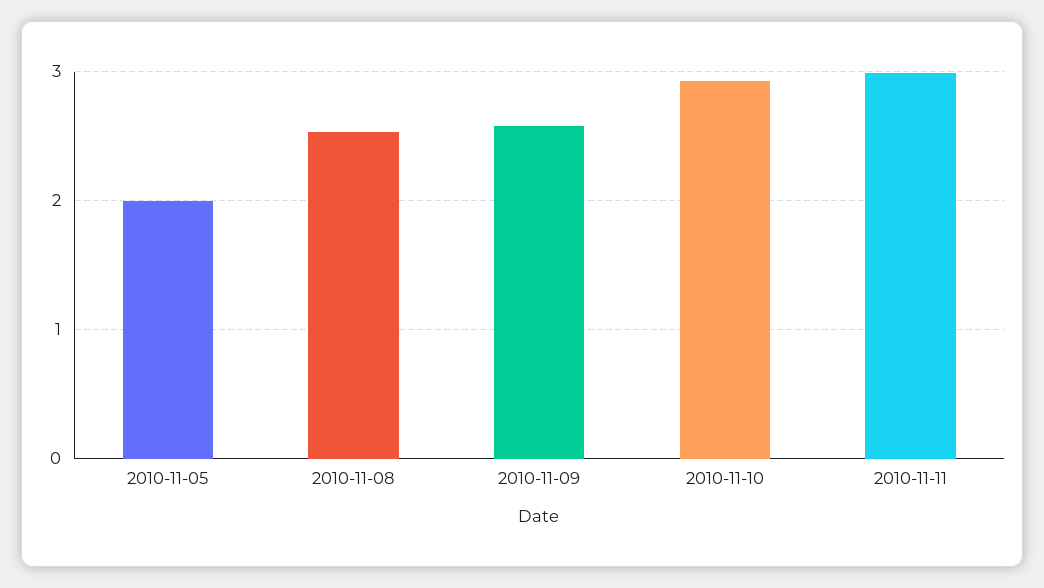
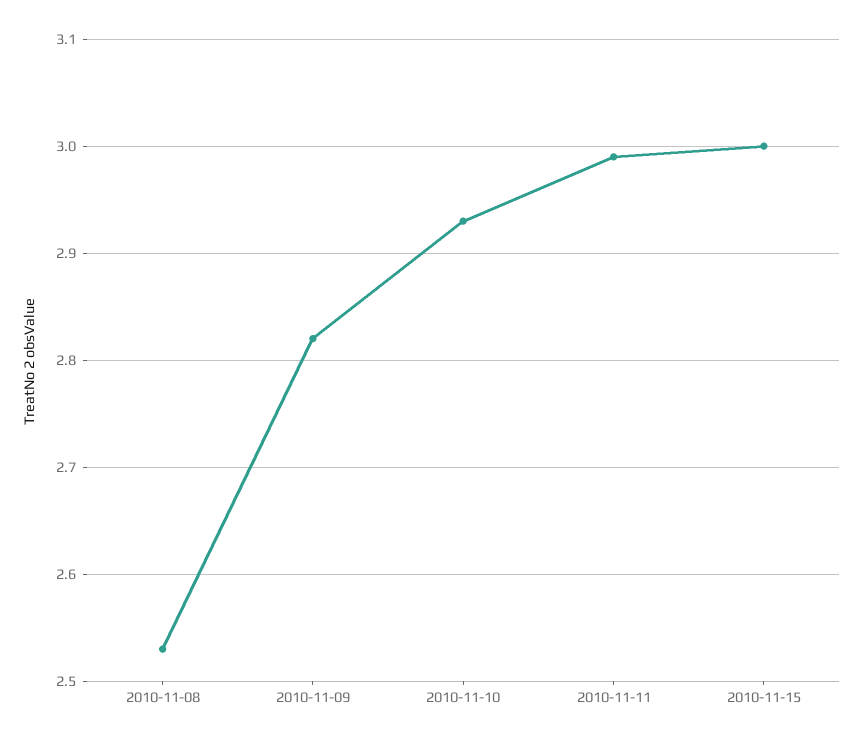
2010-11-05: 2 -> none
2010-11-09: 2.6 -> 2.82
2010-11-15: none -> 3

